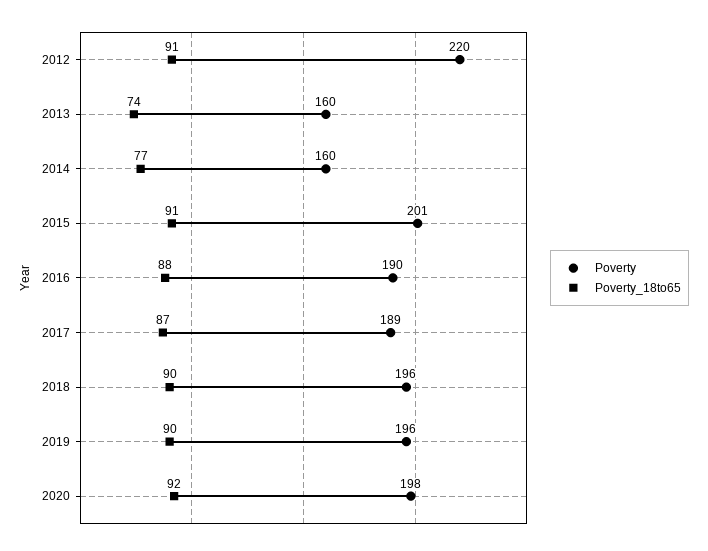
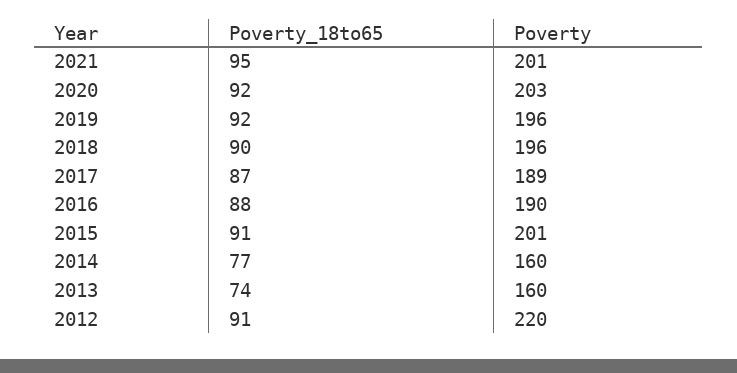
Poverty_18to65, 2019: 90 -> 92
Poverty, 2020: 198 -> 203
Poverty_18to65, 2021: none -> 95
Poverty, 2021: none -> 201

